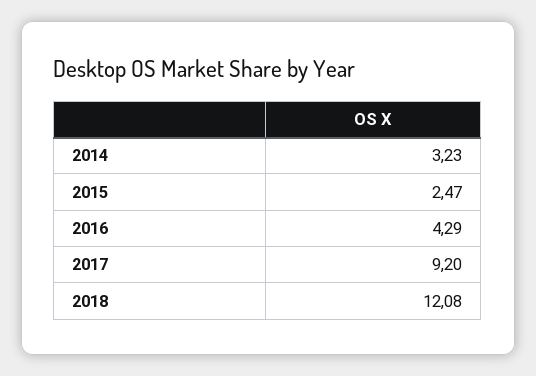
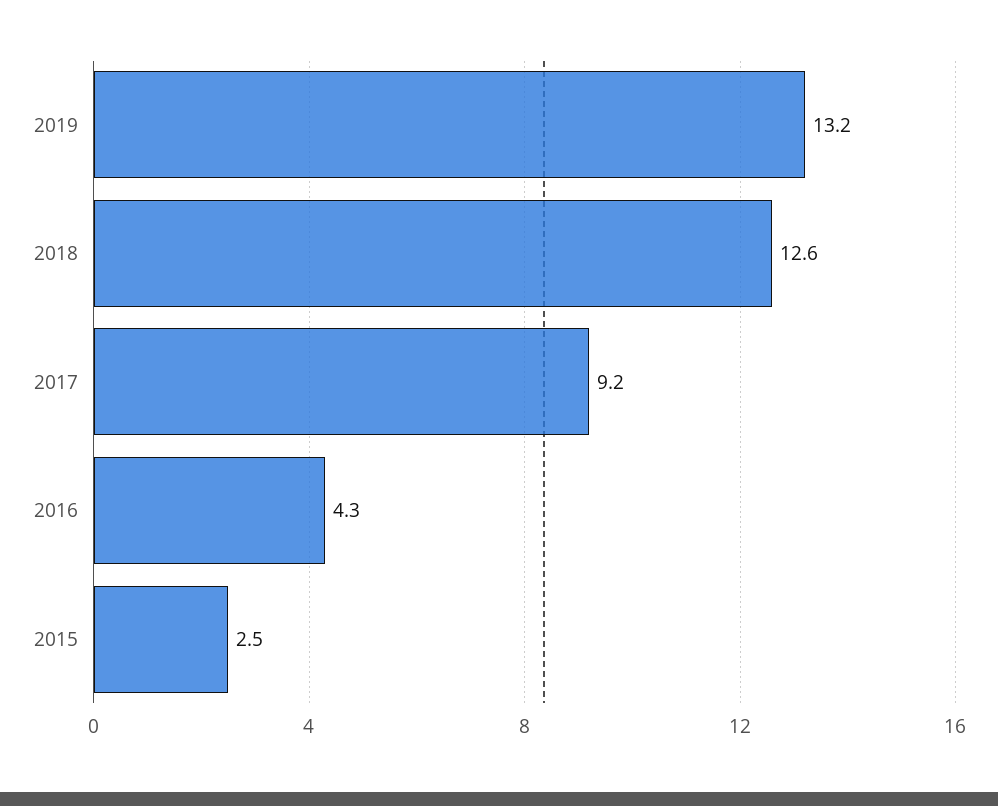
2014: 3.23 -> none
2018: 12.08 -> 12.6
2019: none -> 13.2

